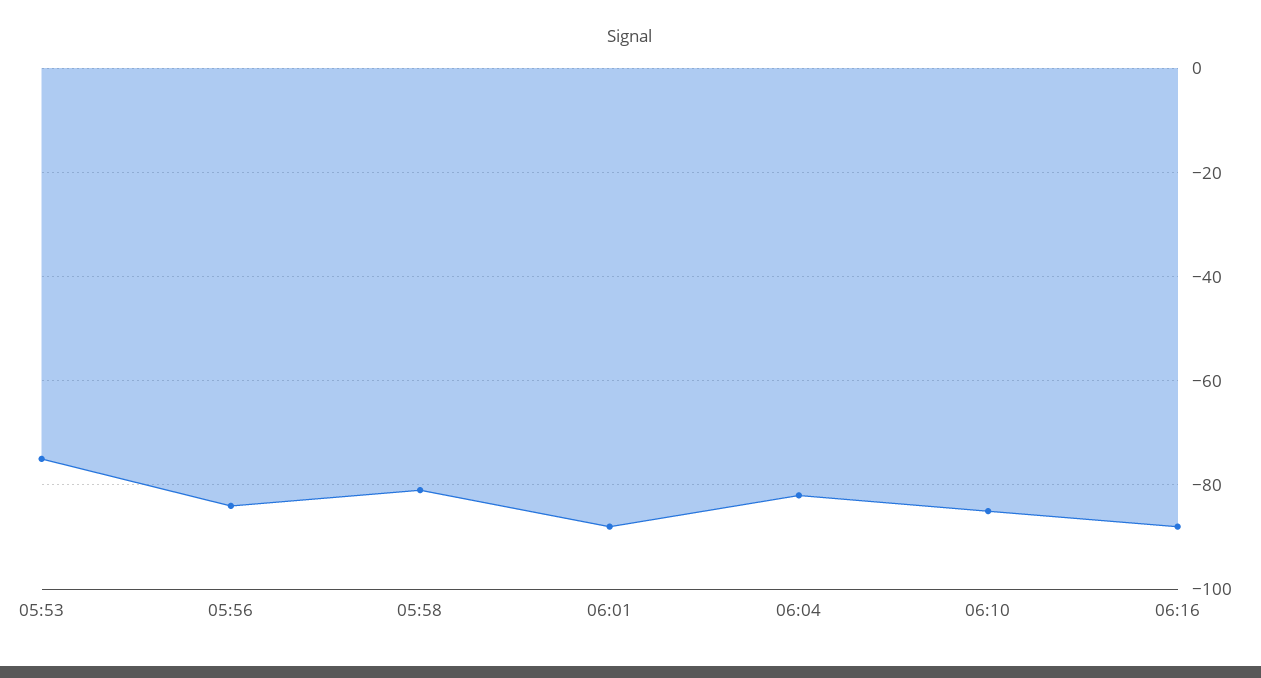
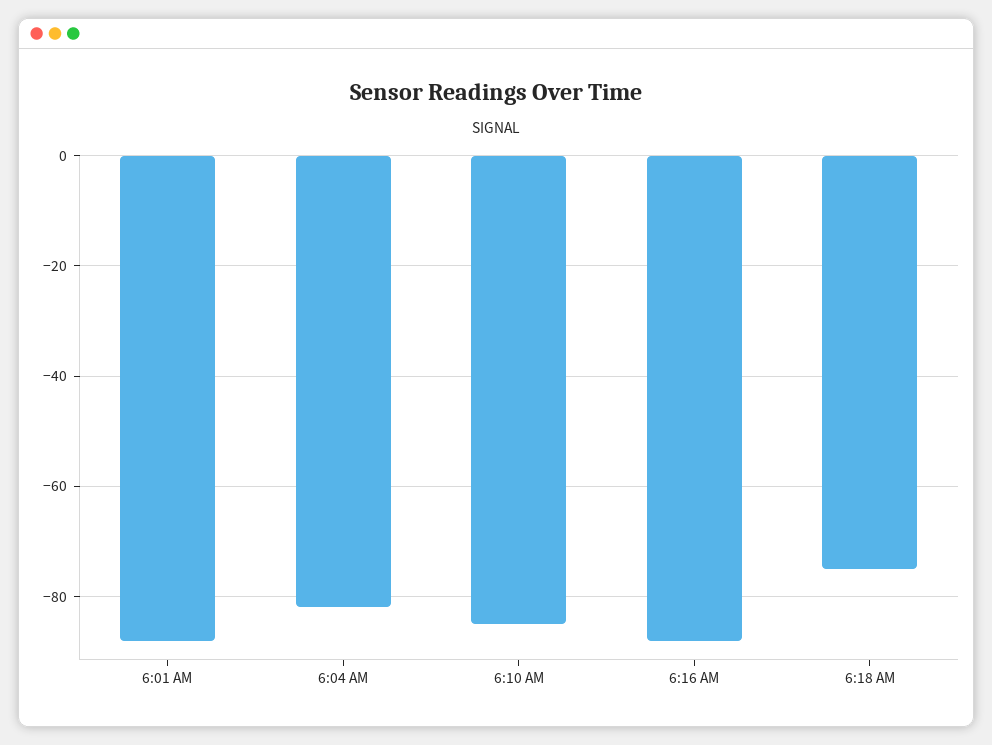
05:53: -75 -> none
05:56: -85 -> none
05:58: -80 -> none
6:18 AM: none -> -75

